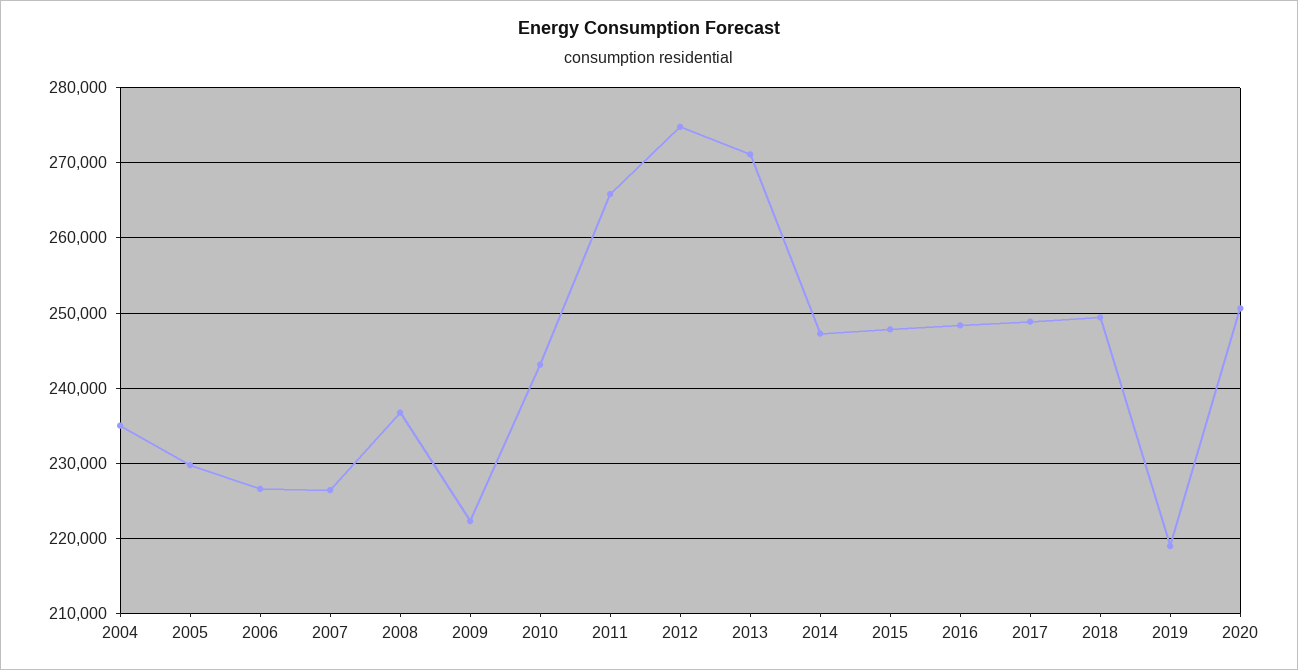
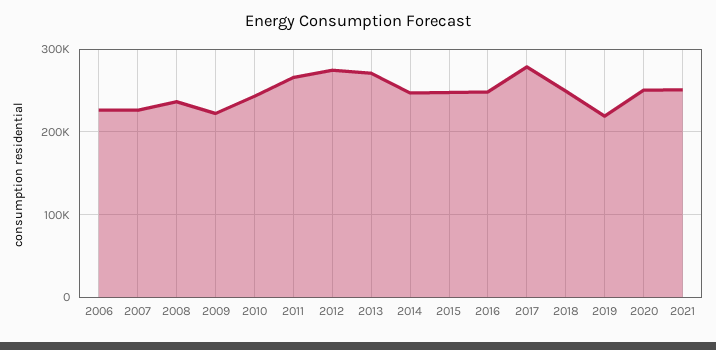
2004: 235000 -> none
2005: 230000 -> none
2017: 249000 -> 280000
2021: none -> 250000

